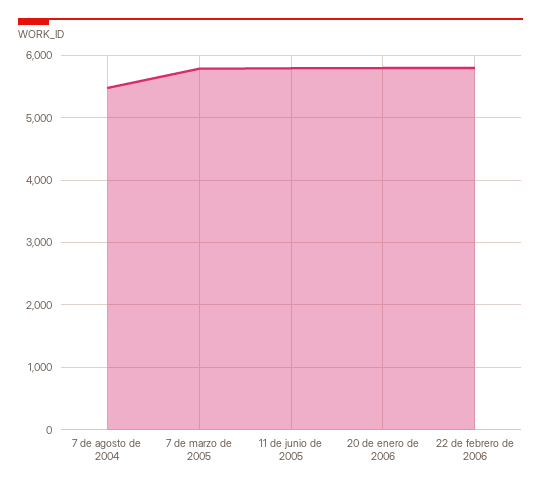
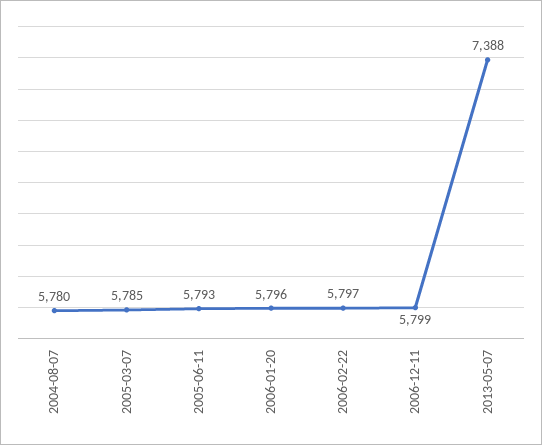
7 de agosto de 2004: 5500 -> 5780
2006-12-11: none -> 5799
2013-05-07: none -> 7388

